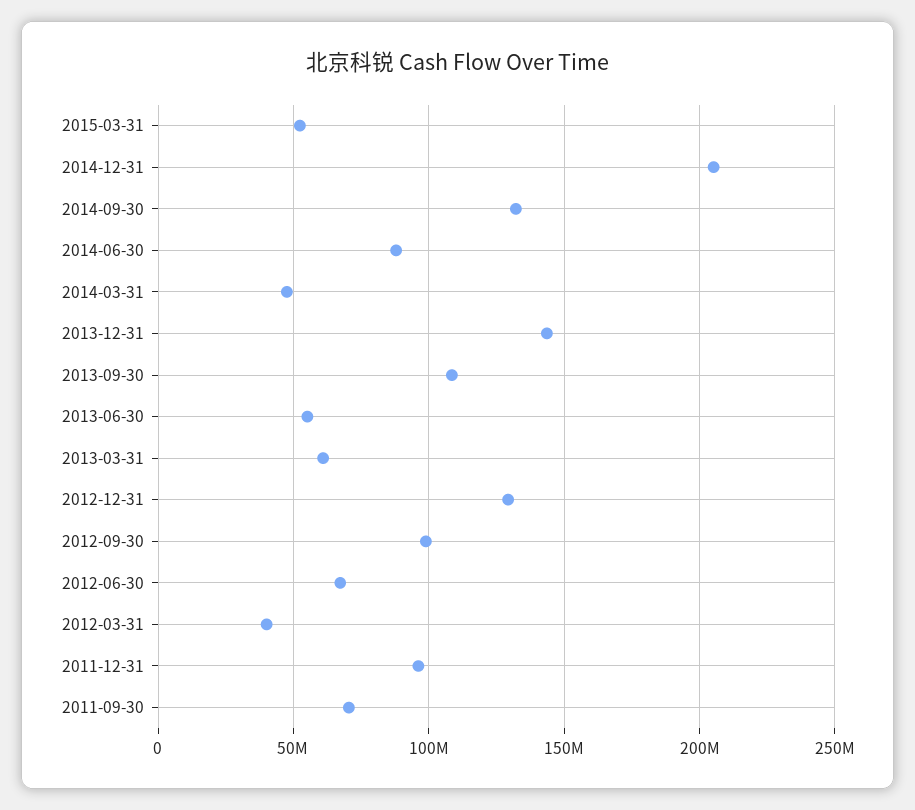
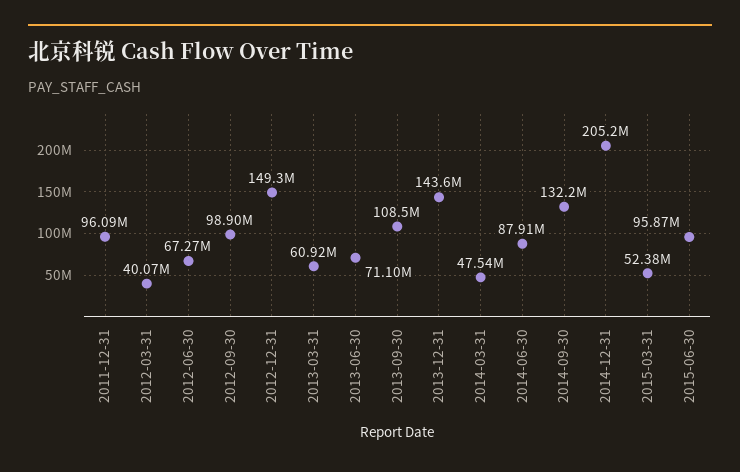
2013-06-30: 55000000 -> 71100000
2012-12-31: 130000000 -> 149300000
2011-09-30: 70000000 -> none
2015-06-30: none -> 95870000

